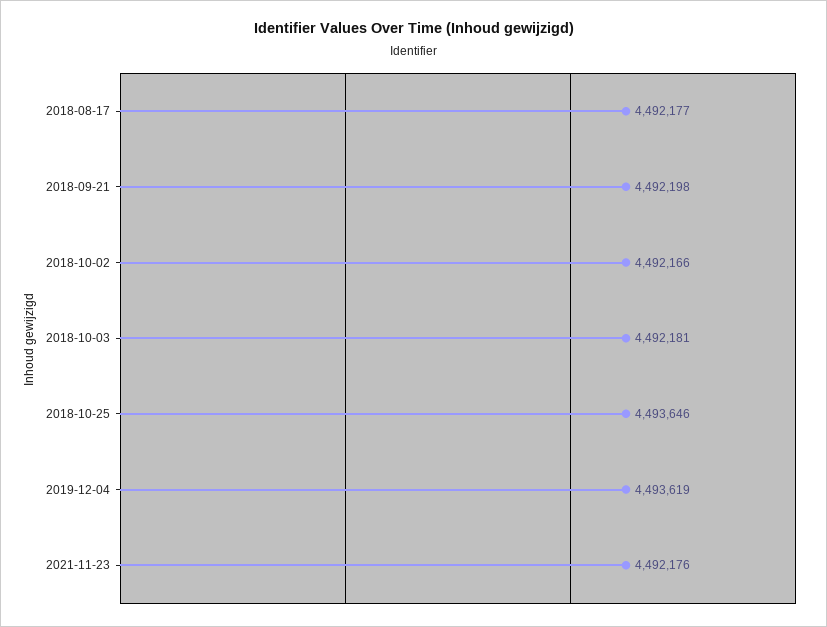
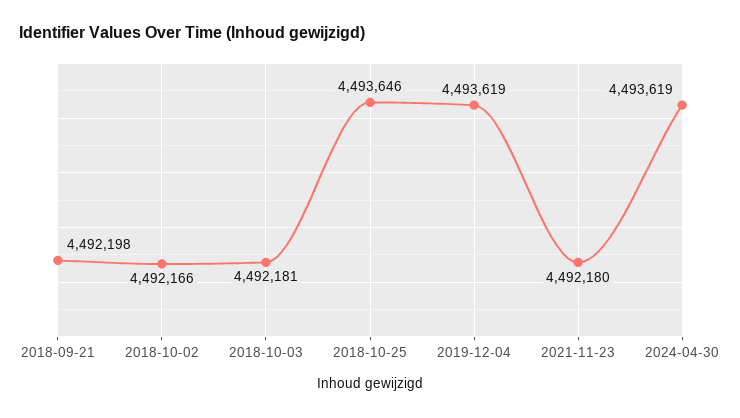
2018-08-17: 4492177 -> none
2021-11-23: 4492176 -> 4492180
2024-04-30: none -> 4493619

